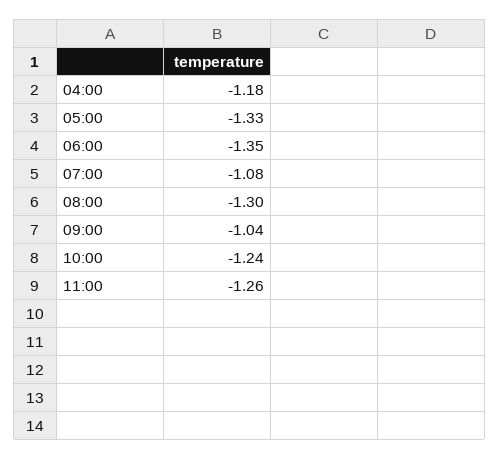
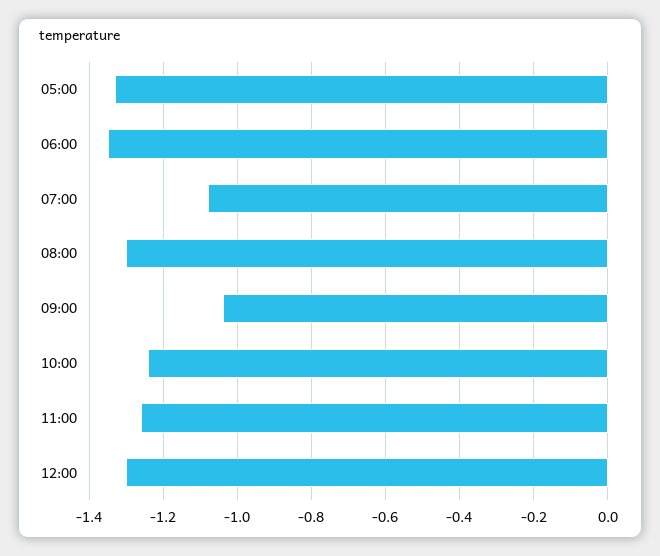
04:00: -1.18 -> none
12:00: none -> -1.3

